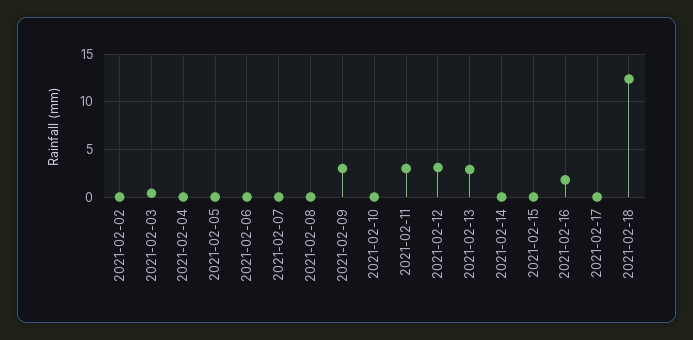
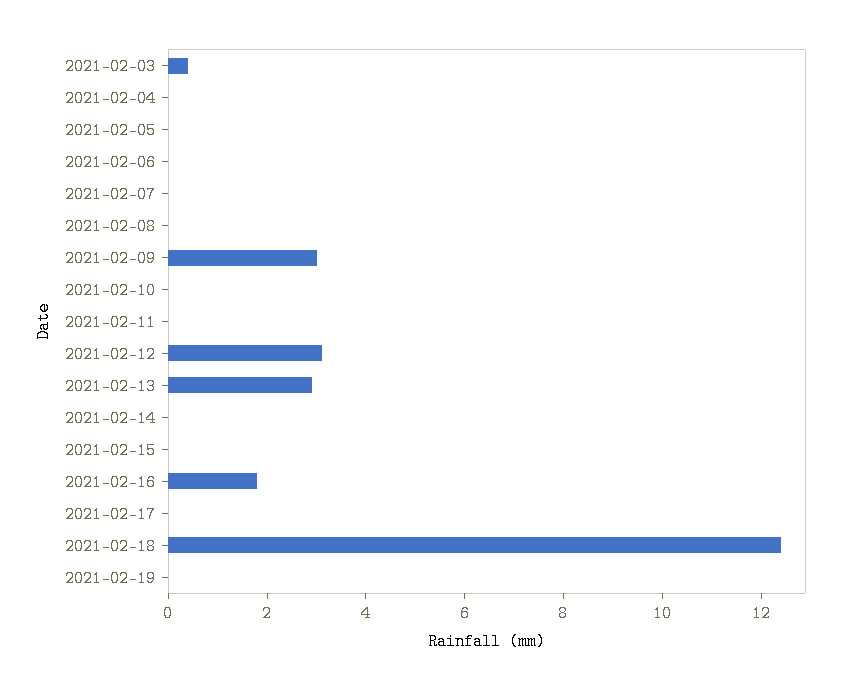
2021-02-02: 0 -> none
2021-02-11: 3 -> 0
2021-02-19: none -> 0

